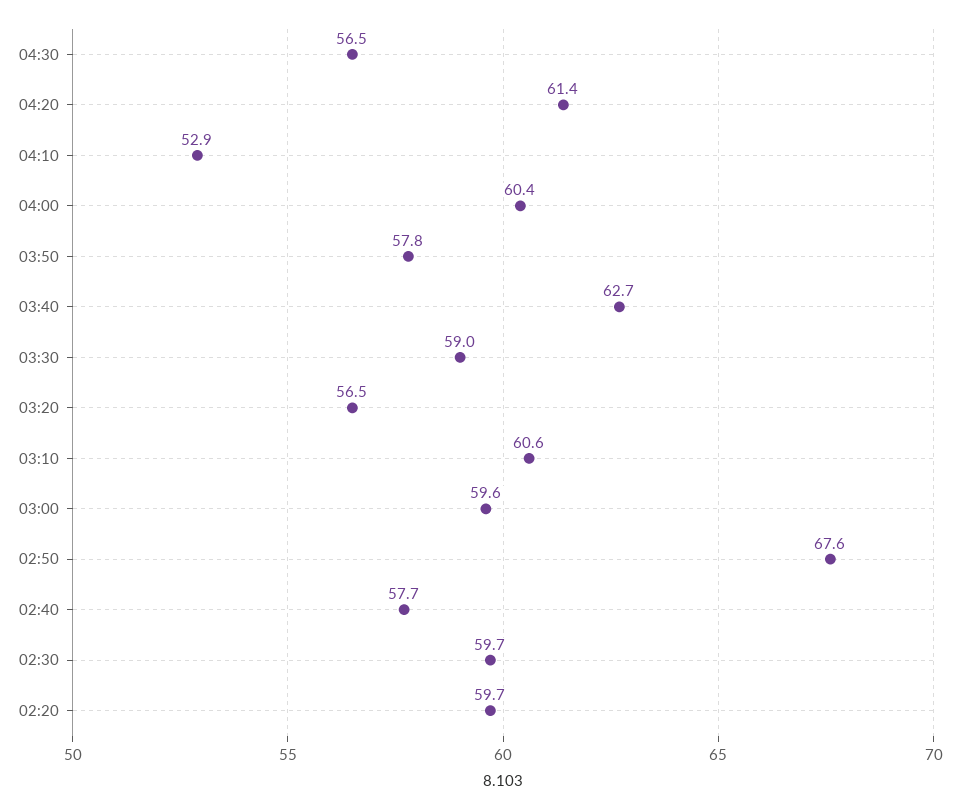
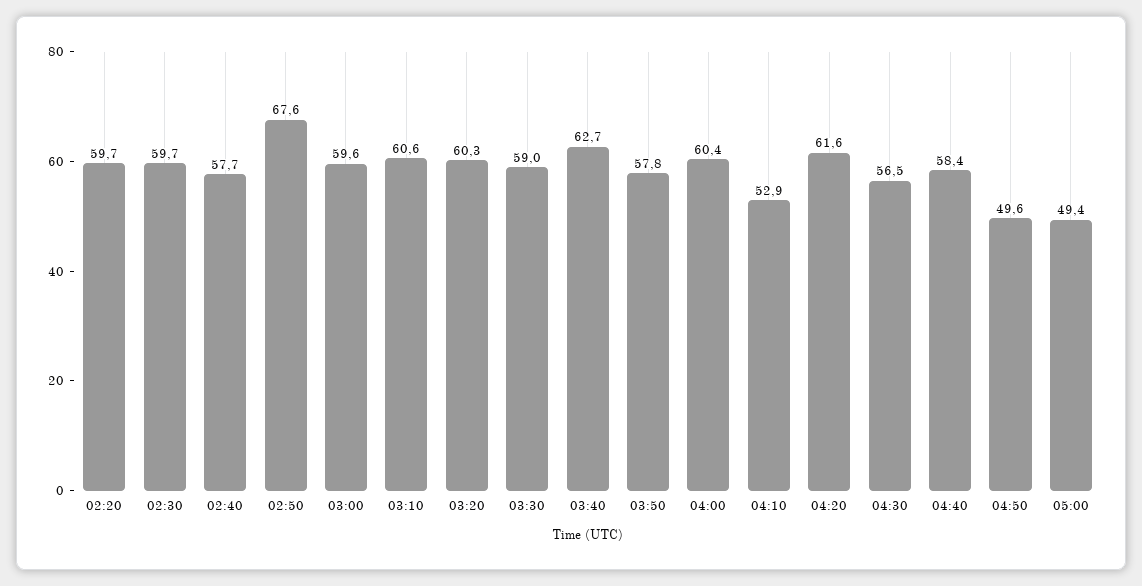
04:20: 61.4 -> 61.6
03:20: 56.5 -> 60.3
04:40: none -> 58.4
04:50: none -> 49.6
05:00: none -> 49.4

